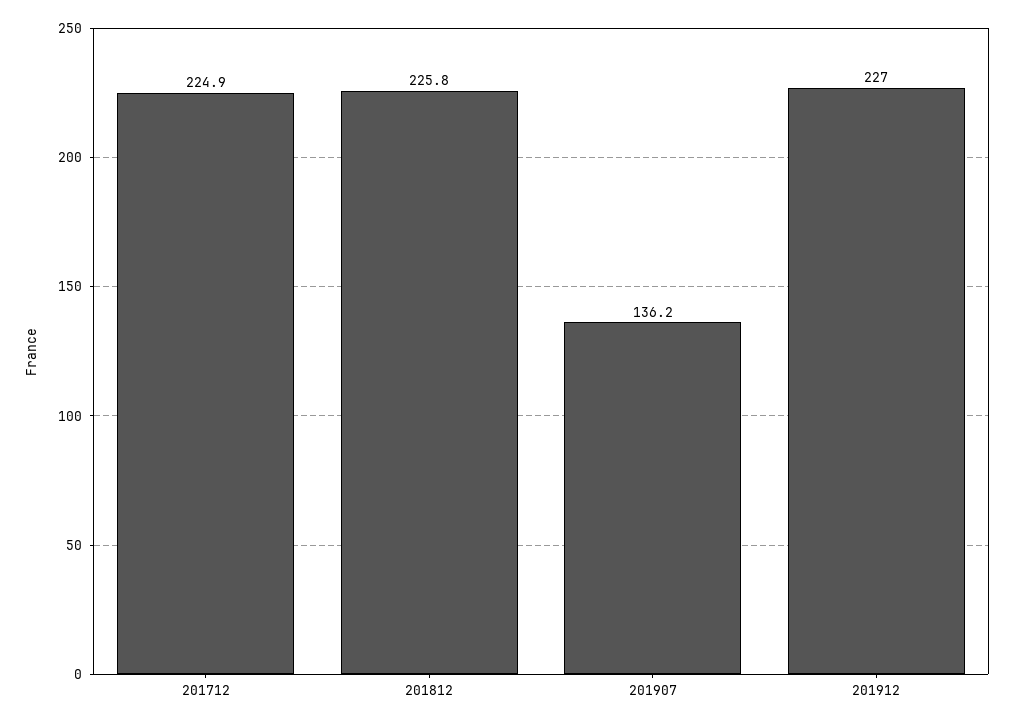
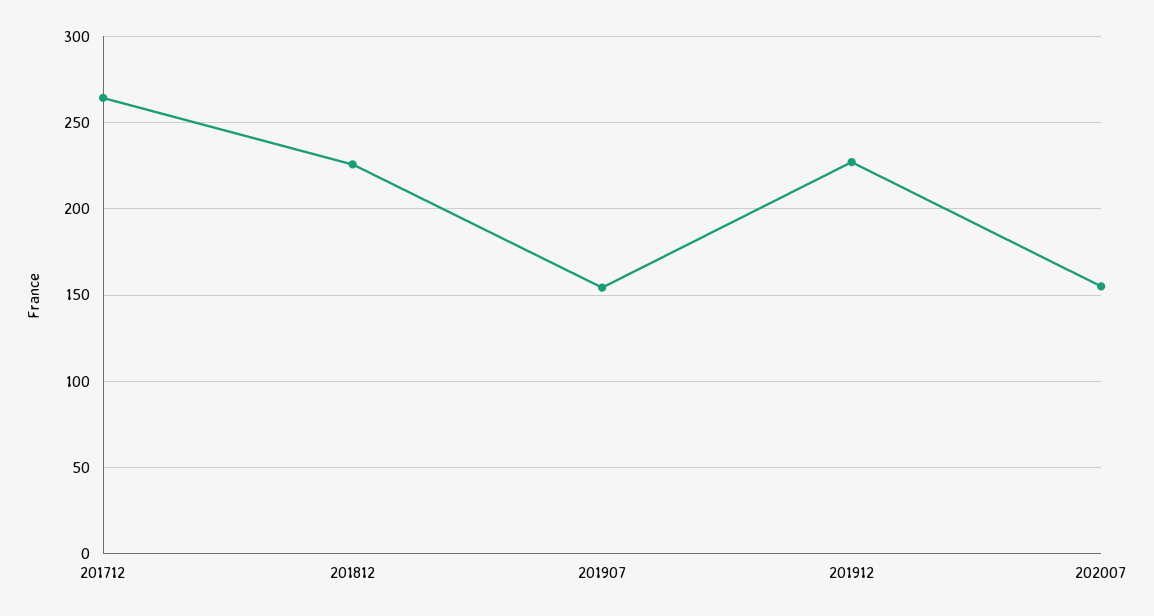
201712: 224.9 -> 265
201907: 136.2 -> 155
202007: none -> 155

